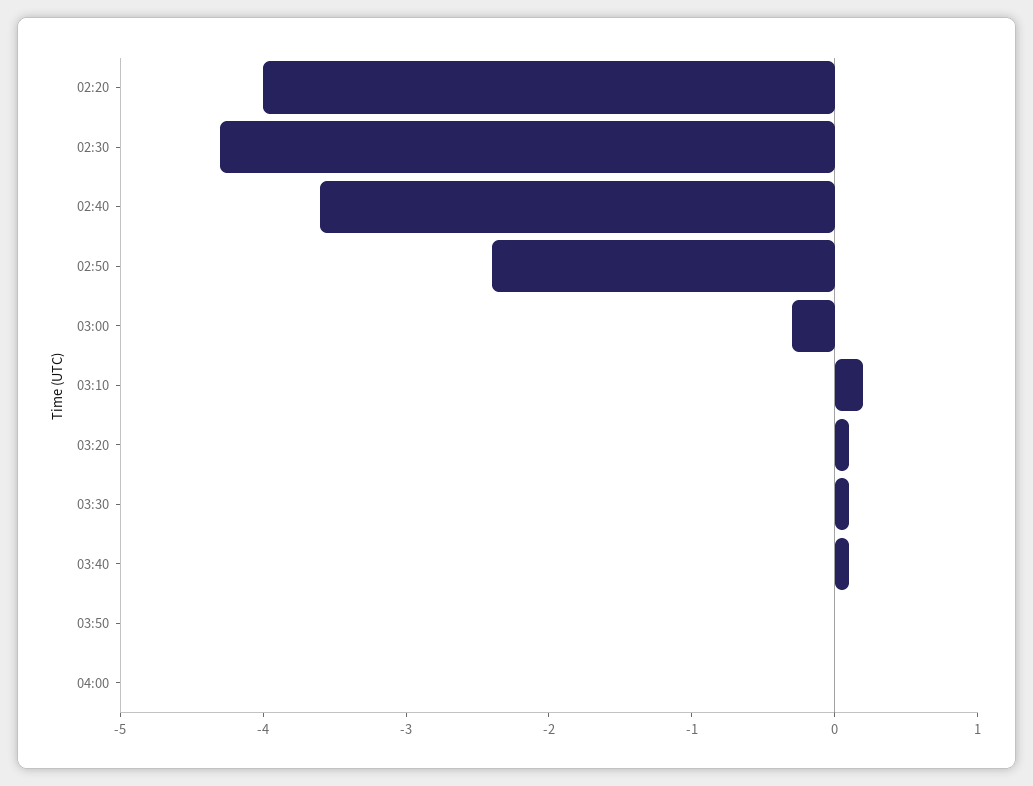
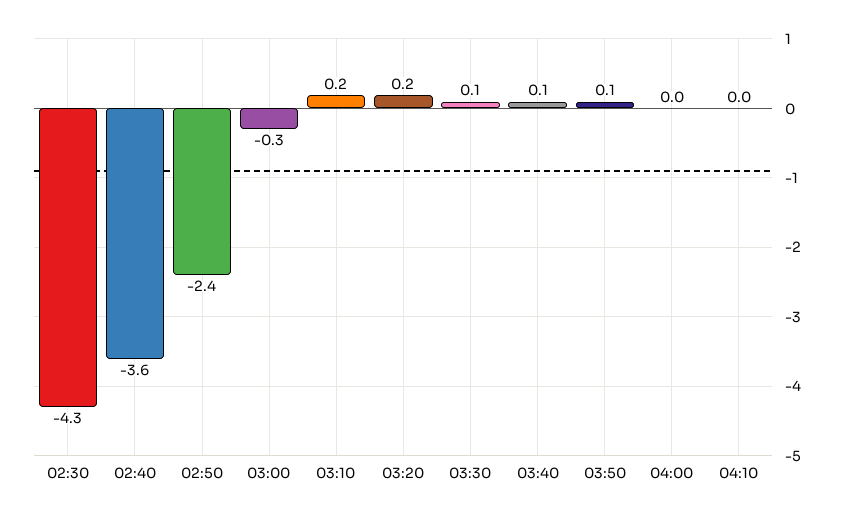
02:20: -4 -> none
03:20: 0.1 -> 0.2
03:50: 0 -> 0.1
04:10: none -> 0

